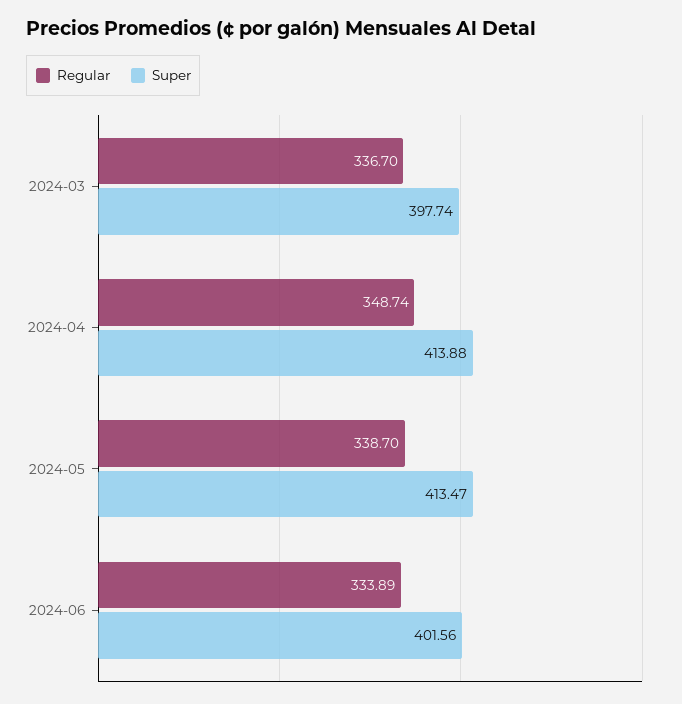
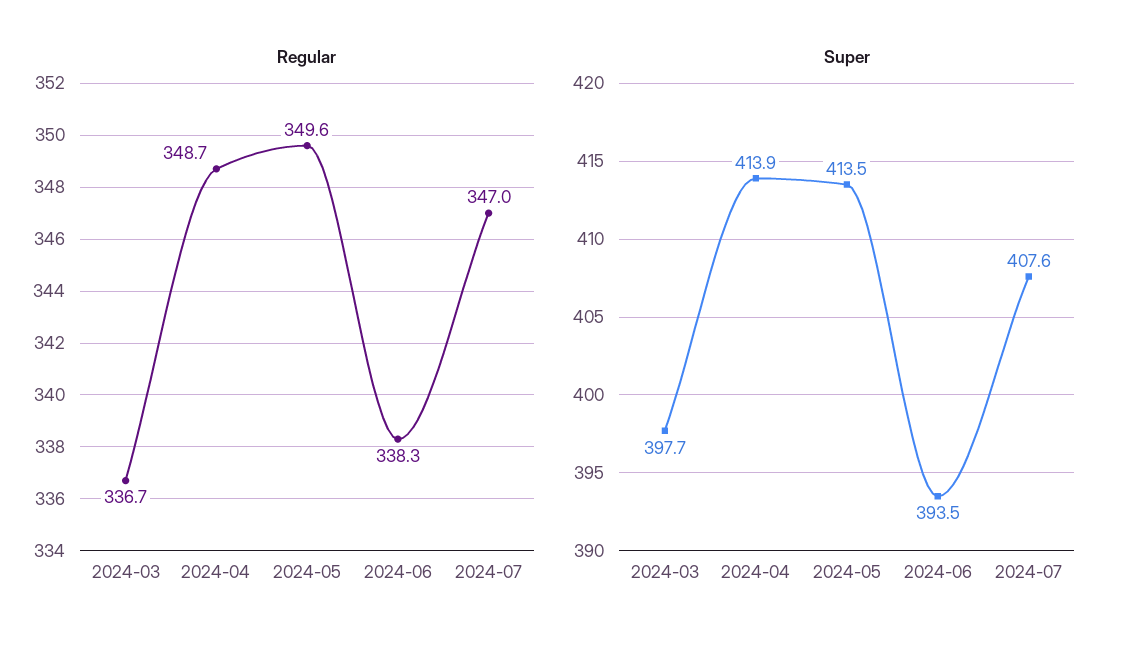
Regular, 2024-05: 338.7 -> 349.6
Regular, 2024-06: 333.89 -> 338.3
Super, 2024-06: 401.56 -> 393.5
Regular, 2024-07: none -> 347
Super, 2024-07: none -> 407.6

